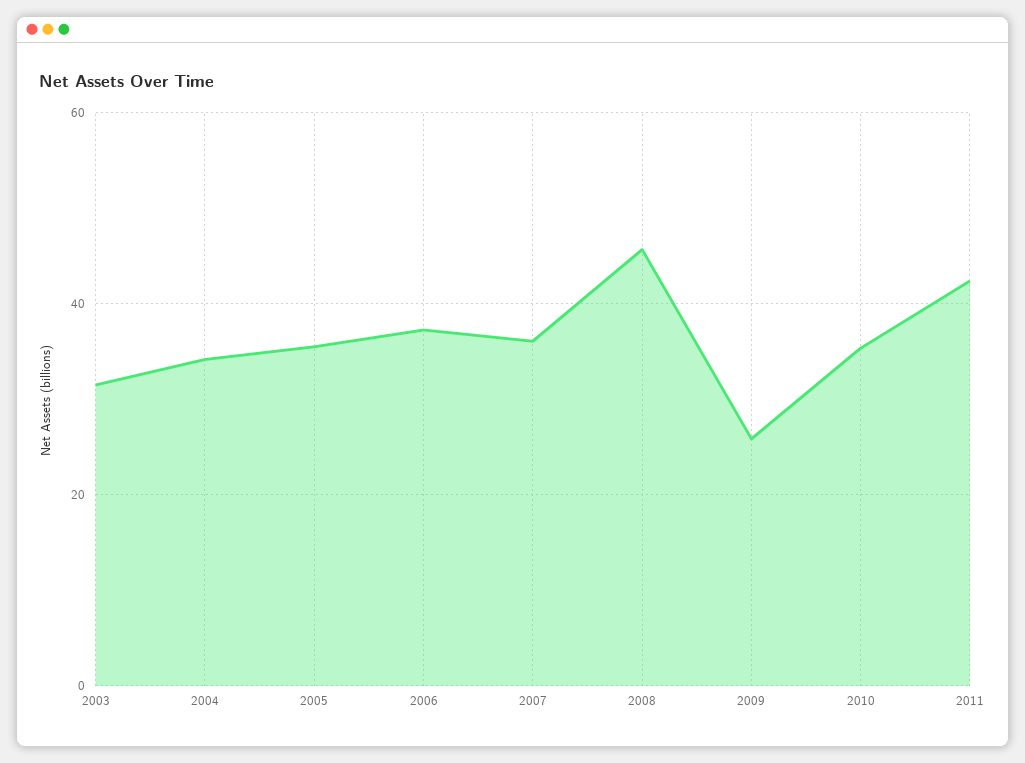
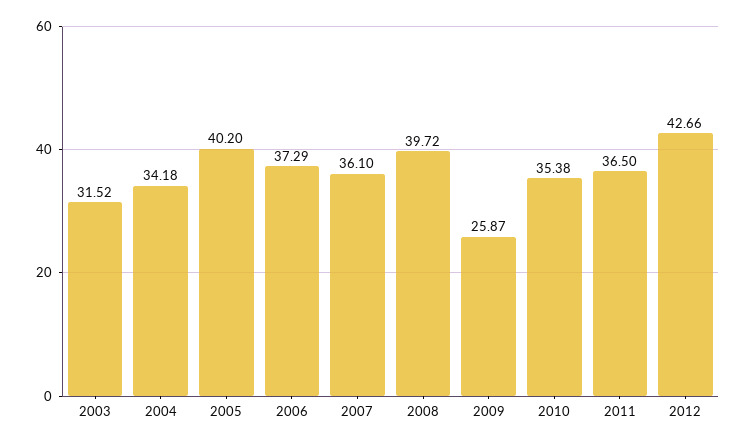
2005: 36 -> 40.2
2008: 46 -> 39.72
2011: 42 -> 36.5
2012: none -> 42.66

